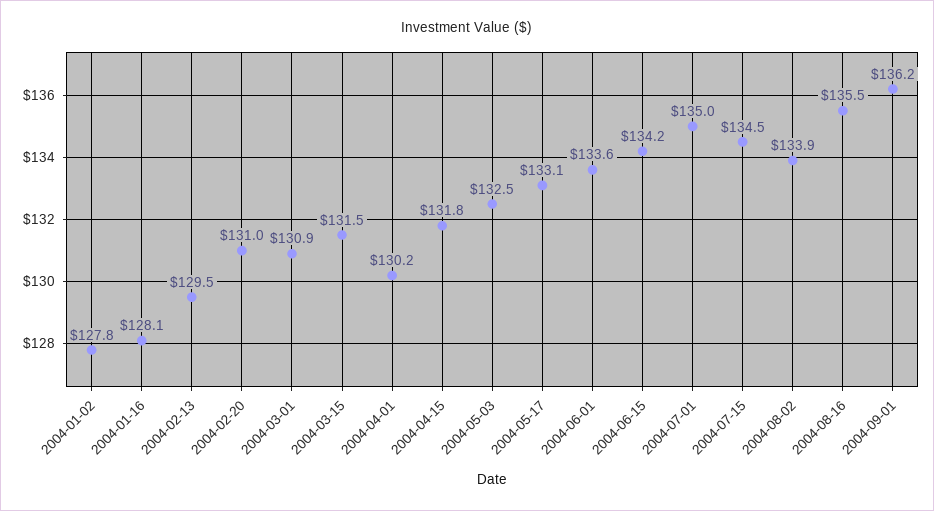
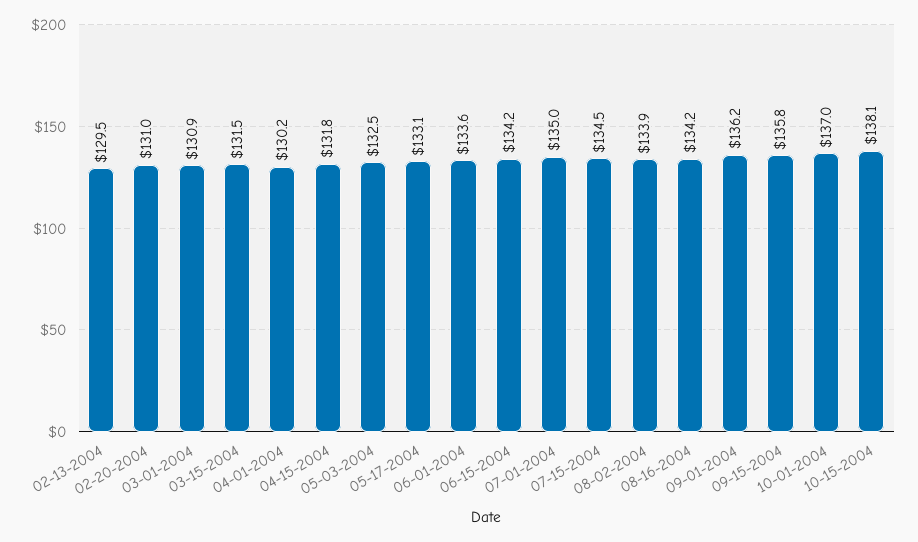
2004-01-02: 127.8 -> none
2004-01-16: 128.1 -> none
2004-08-16: 135.5 -> 134.2
09-15-2004: none -> 135.8
10-01-2004: none -> 137
10-15-2004: none -> 138.1

